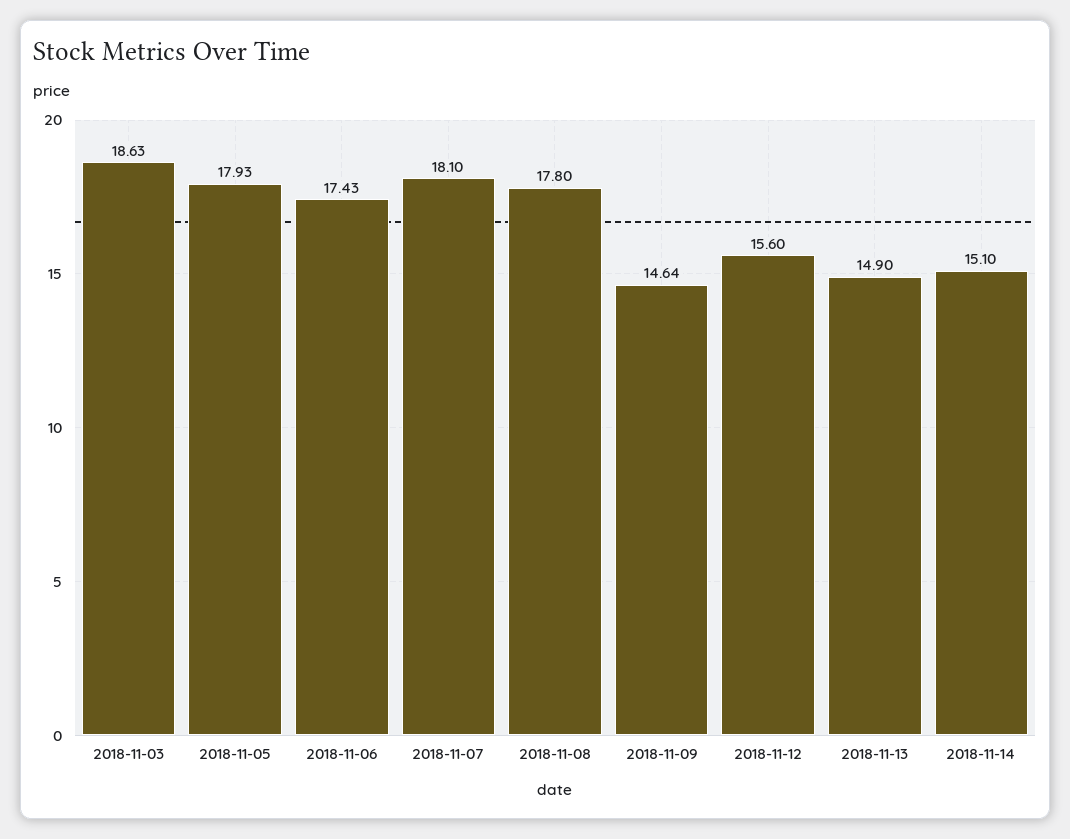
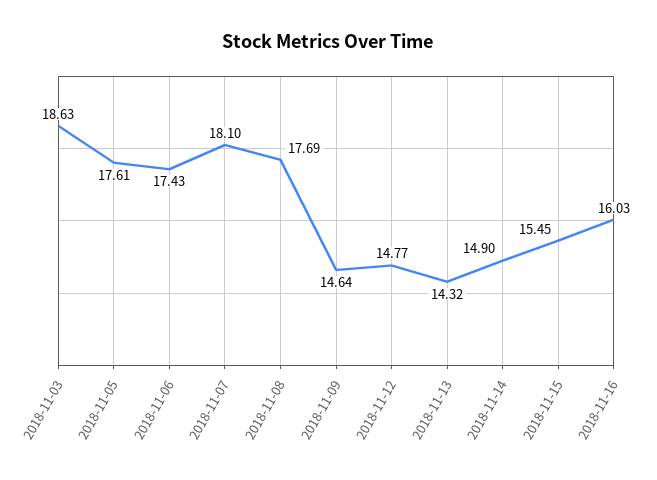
2018-11-05: 17.93 -> 17.61
2018-11-08: 17.8 -> 17.69
2018-11-12: 15.6 -> 14.77
2018-11-13: 14.9 -> 14.32
2018-11-14: 15.1 -> 14.9
2018-11-15: none -> 15.45
2018-11-16: none -> 16.03

